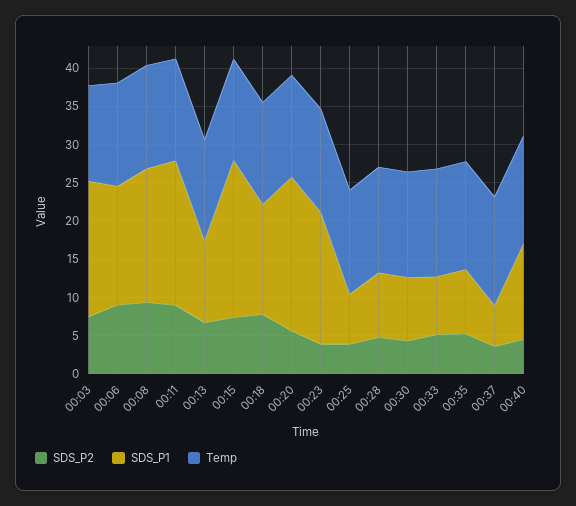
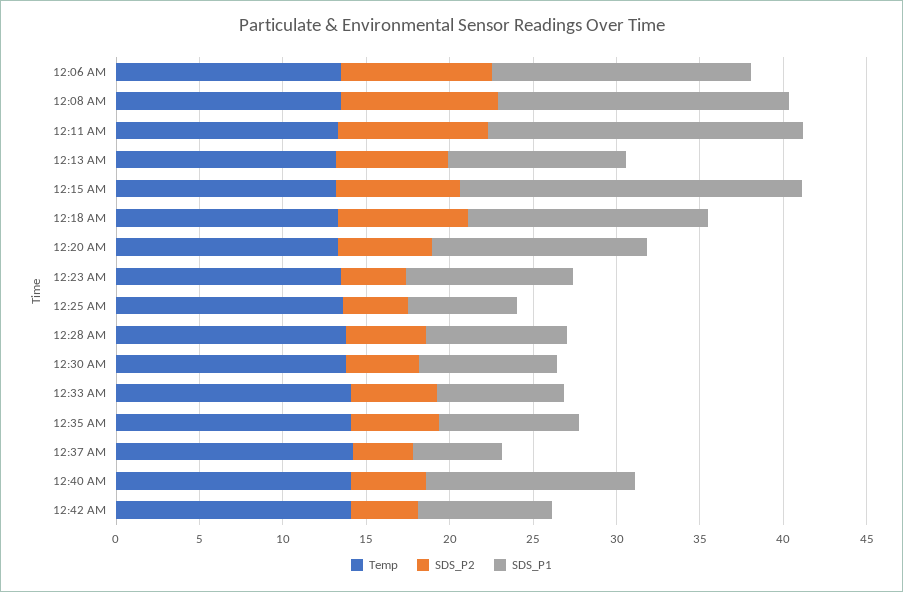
SDS_P2, 00:03: 7.5 -> none
SDS_P1, 00:03: 17.5 -> none
Temp, 00:03: 12.5 -> none
SDS_P1, 00:20: 20 -> 13
SDS_P1, 00:23: 17.5 -> 10
Temp, 12:42 AM: none -> 14
SDS_P2, 12:42 AM: none -> 4
SDS_P1, 12:42 AM: none -> 8

